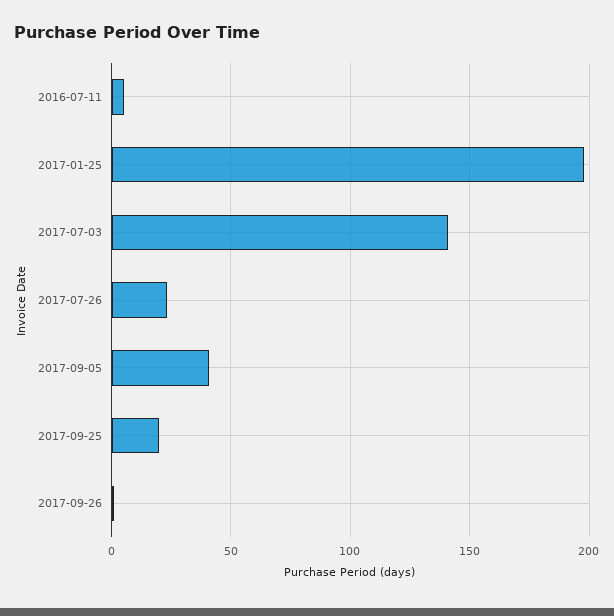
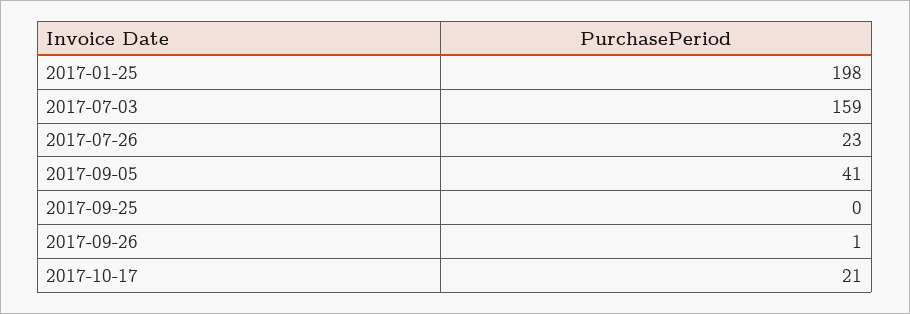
2016-07-11: 5 -> none
2017-07-03: 140 -> 159
2017-09-25: 20 -> 0
2017-10-17: none -> 21

